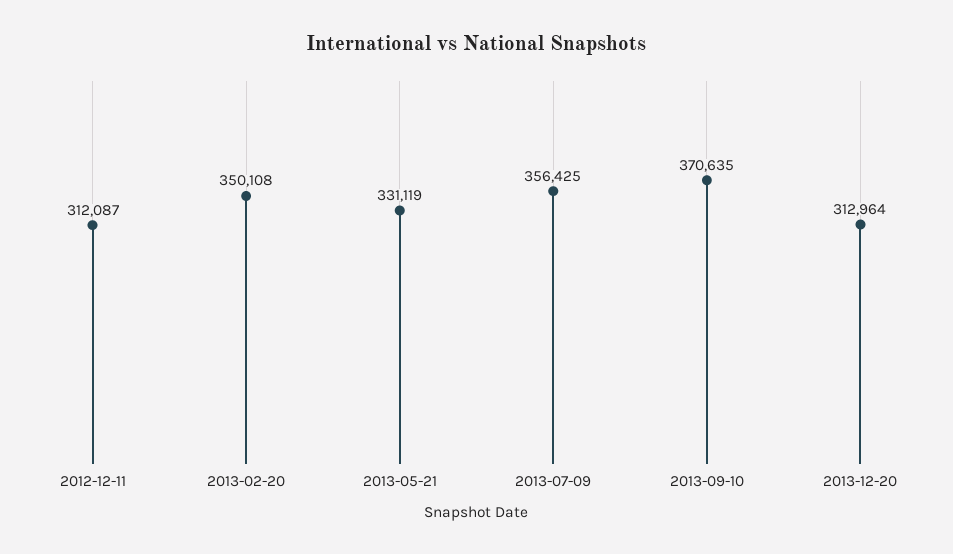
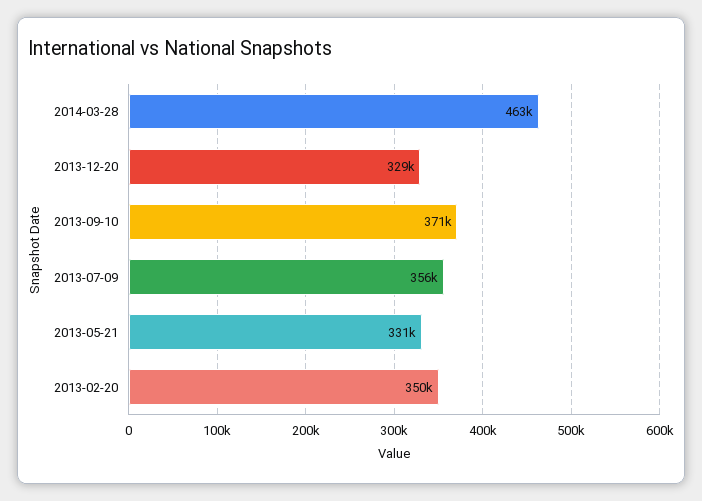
2012-12-11: 312087 -> none
2013-12-20: 312964 -> 329000
2014-03-28: none -> 463000

